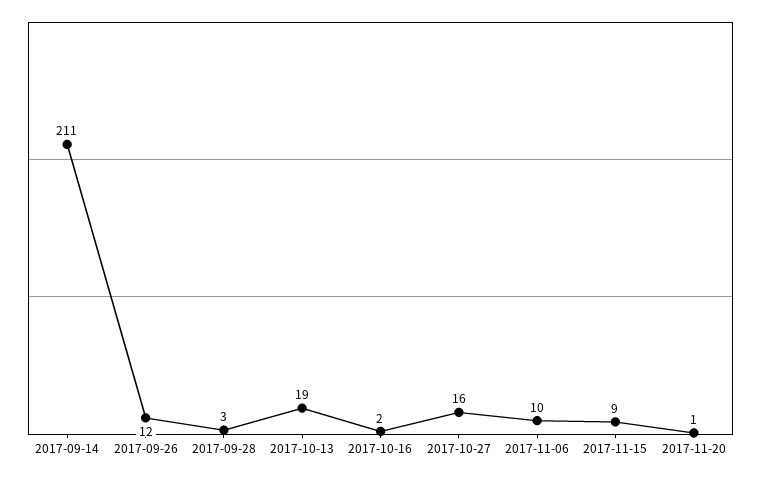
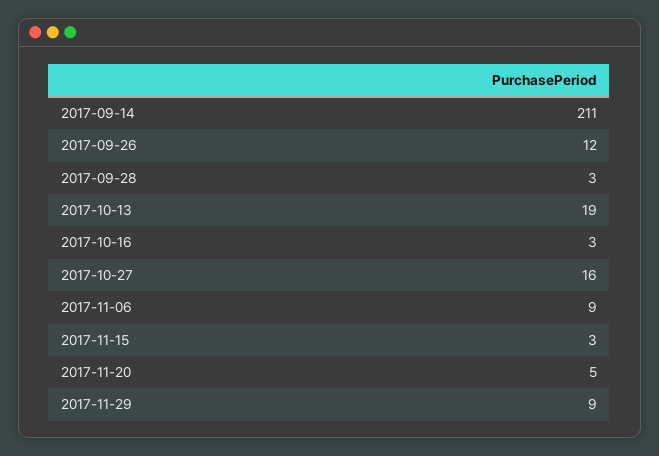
2017-10-16: 2 -> 3
2017-11-06: 10 -> 9
2017-11-15: 9 -> 3
2017-11-20: 1 -> 5
2017-11-29: none -> 9

